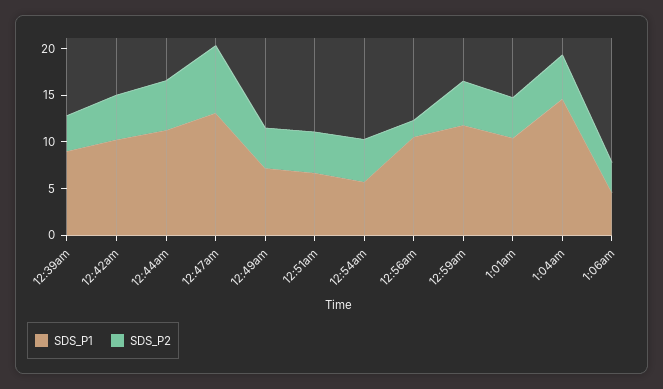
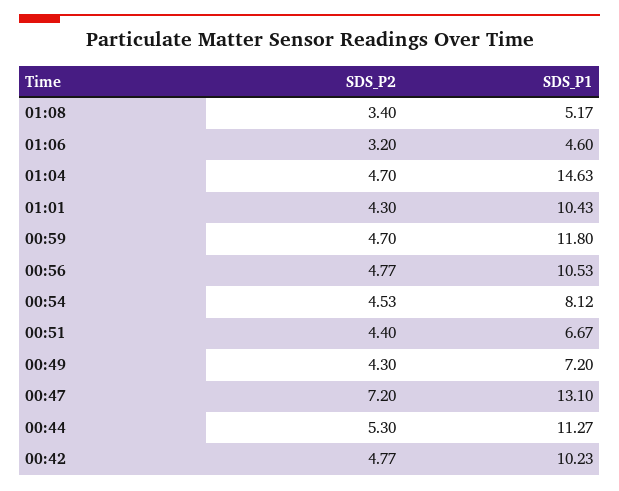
SDS_P1, 12:39am: 9 -> none
SDS_P2, 12:39am: 4 -> none
SDS_P1, 12:54am: 6 -> 8.12
SDS_P2, 12:56am: 2 -> 4.77
SDS_P2, 01:08: none -> 3.4
SDS_P1, 01:08: none -> 5.17

